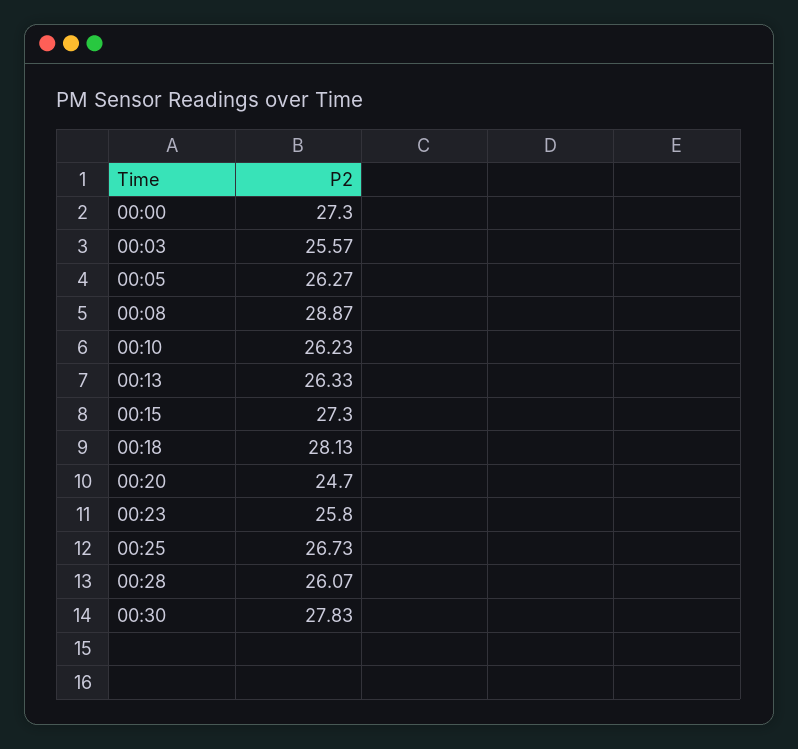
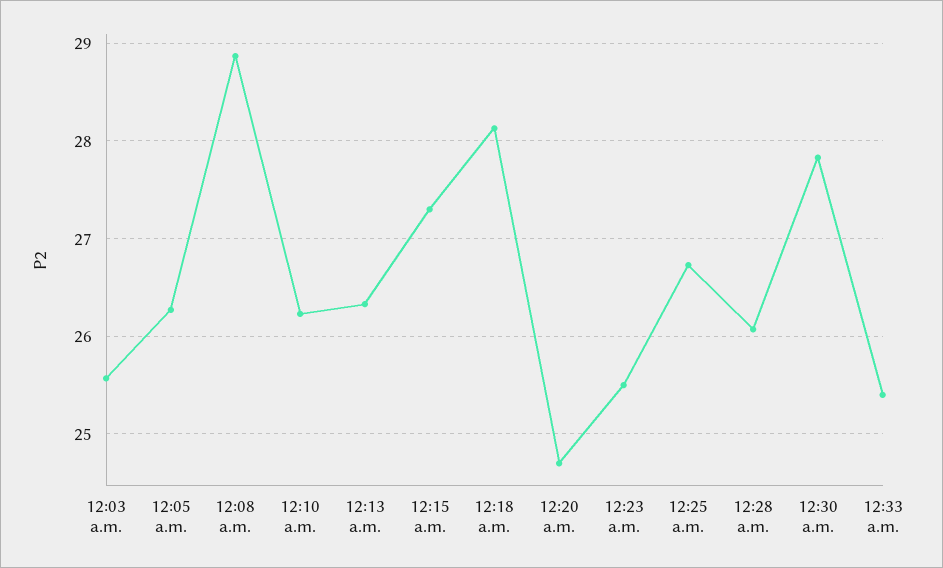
00:00: 27.3 -> none
00:23: 25.8 -> 25.5
12:33 a.m.: none -> 25.4

